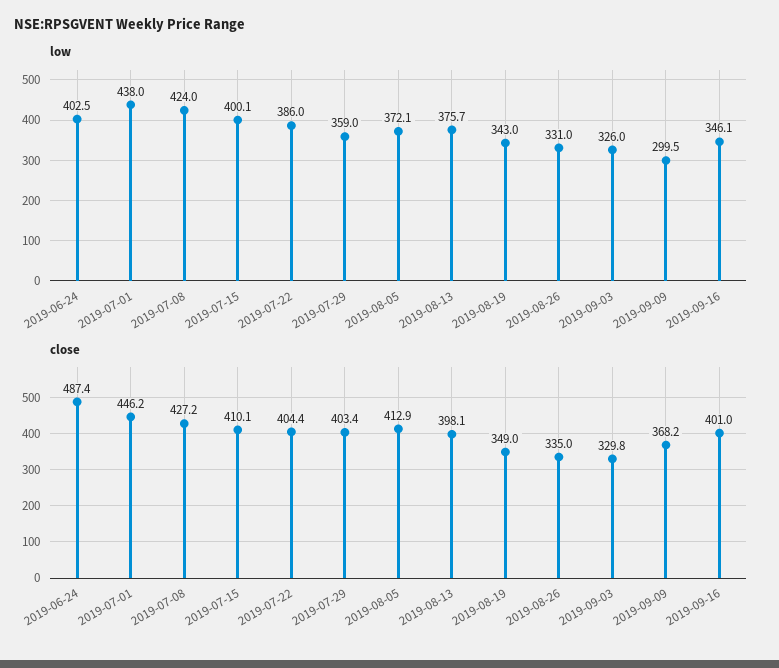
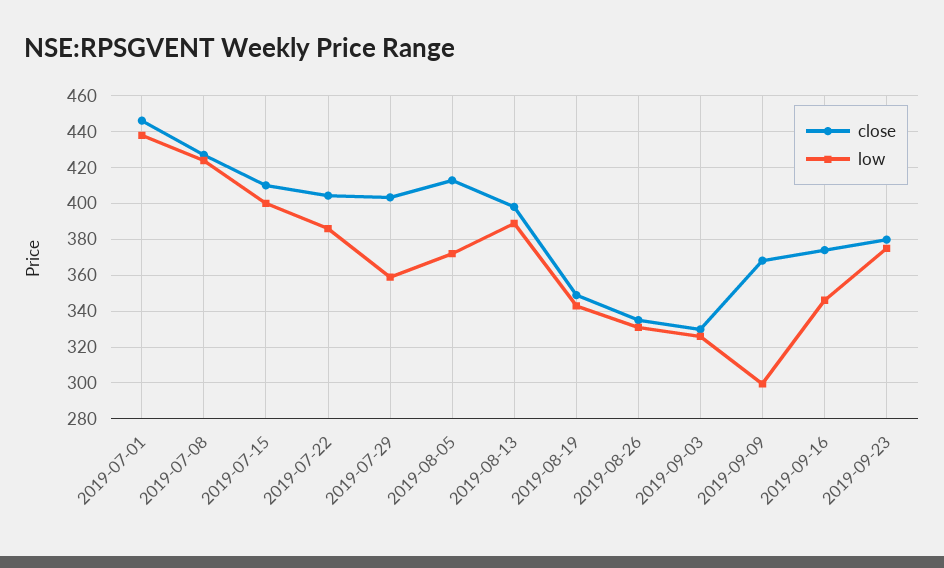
low, 2019-06-24: 402.5 -> none
low, 2019-08-13: 375.7 -> 390
close, 2019-06-24: 487.4 -> none
close, 2019-09-16: 401 -> 375
close, 2019-09-23: none -> 380
low, 2019-09-23: none -> 375

